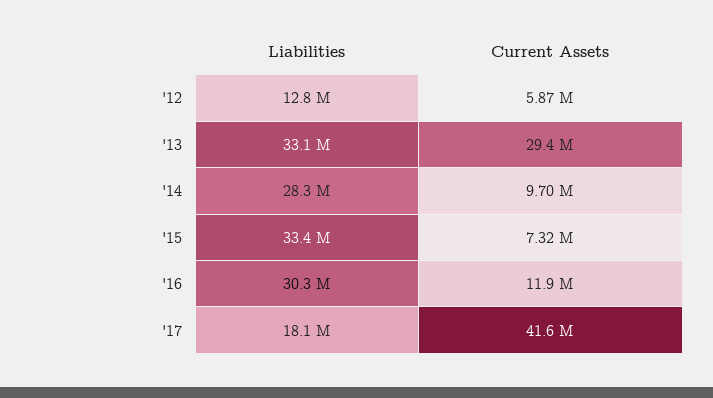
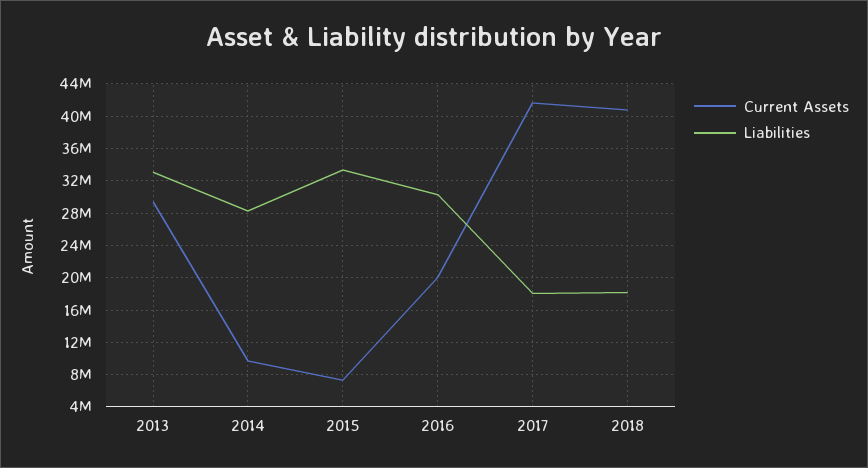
Liabilities, '12: 12800000 -> none
Current Assets, '12: 5870000 -> none
Current Assets, '16: 11900000 -> 20000000
Current Assets, 2018: none -> 41000000
Liabilities, 2018: none -> 18000000

